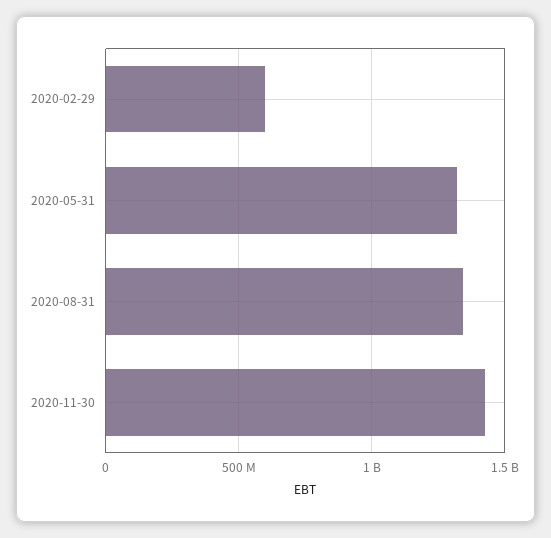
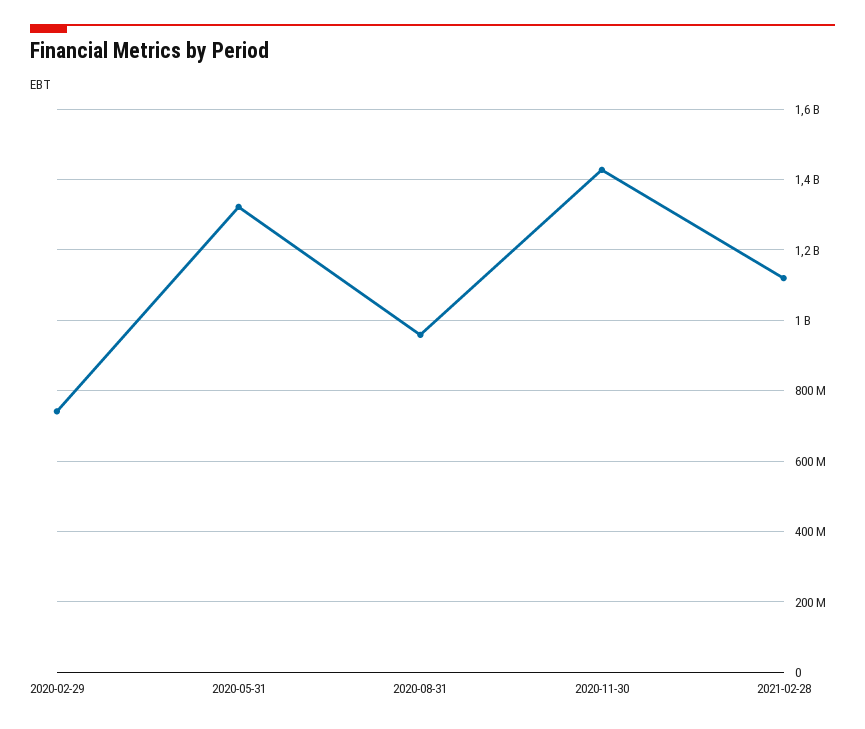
2020-02-29: 600000000 -> 740000000
2020-08-31: 1350000000 -> 960000000
2021-02-28: none -> 1120000000

